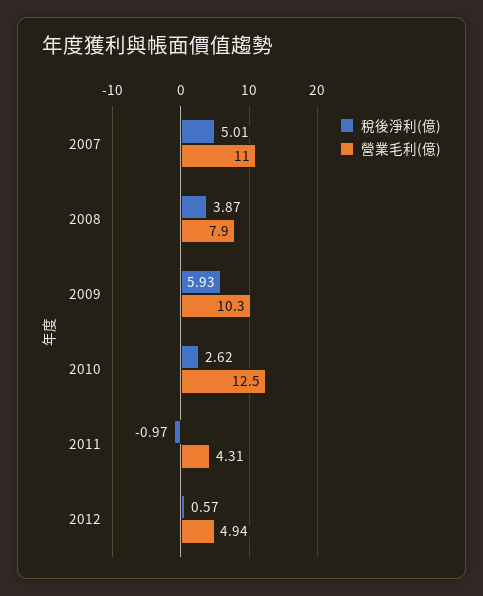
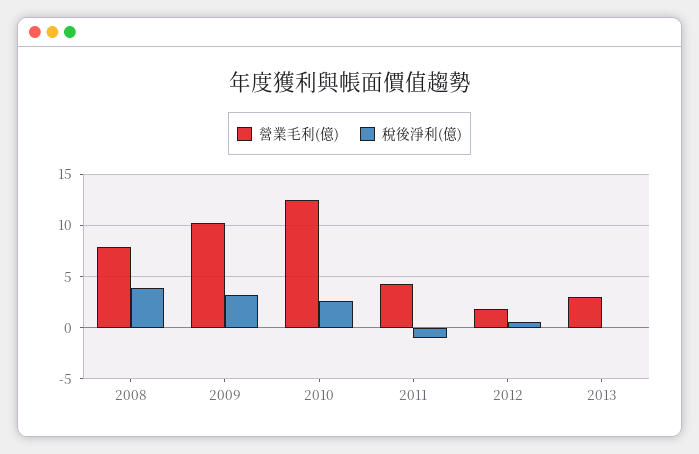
稅後淨利(億), 2007: 5.01 -> none
營業毛利(億), 2007: 11 -> none
稅後淨利(億), 2009: 5.93 -> 3
營業毛利(億), 2012: 4.94 -> 2
營業毛利(億), 2013: none -> 3
稅後淨利(億), 2013: none -> 0

